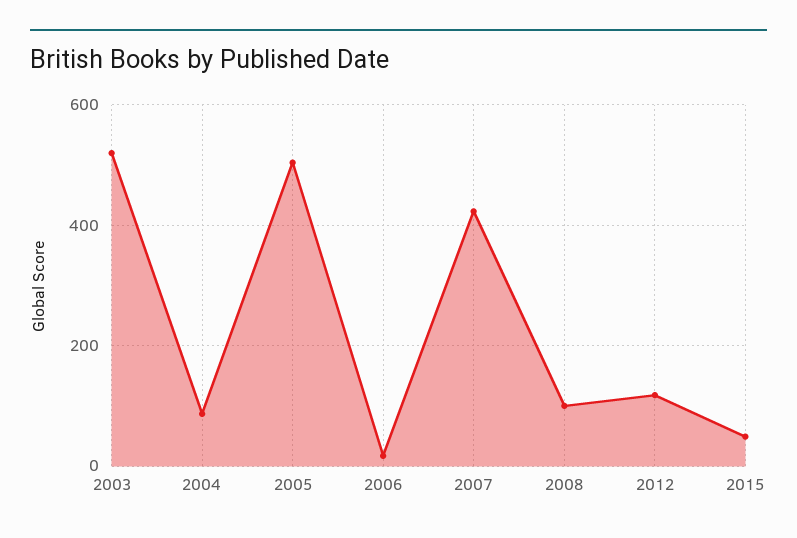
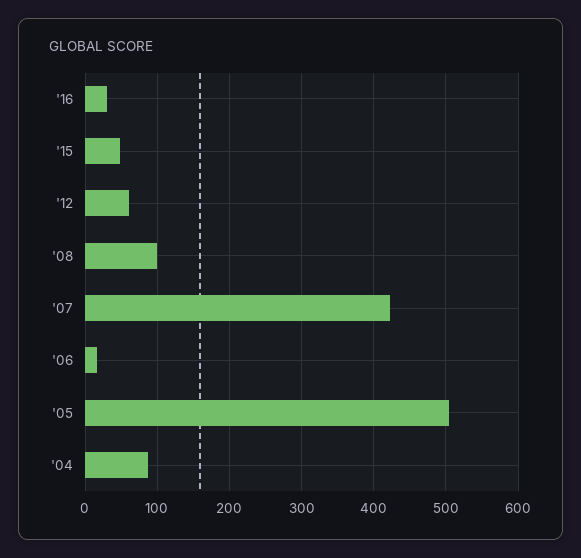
2003: 520 -> none
2012: 120 -> 60
'16: none -> 30

